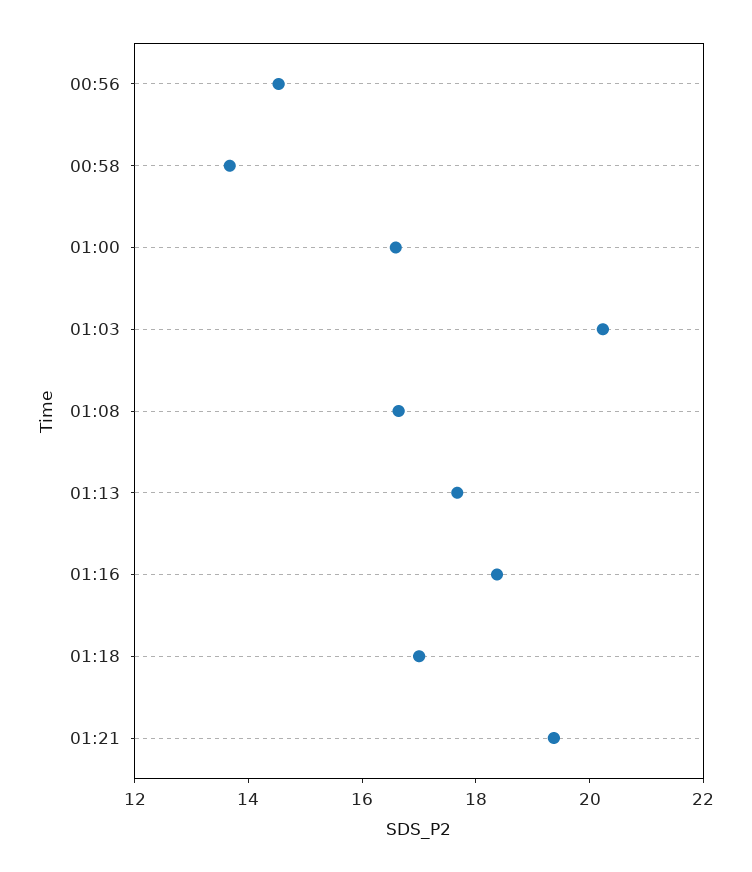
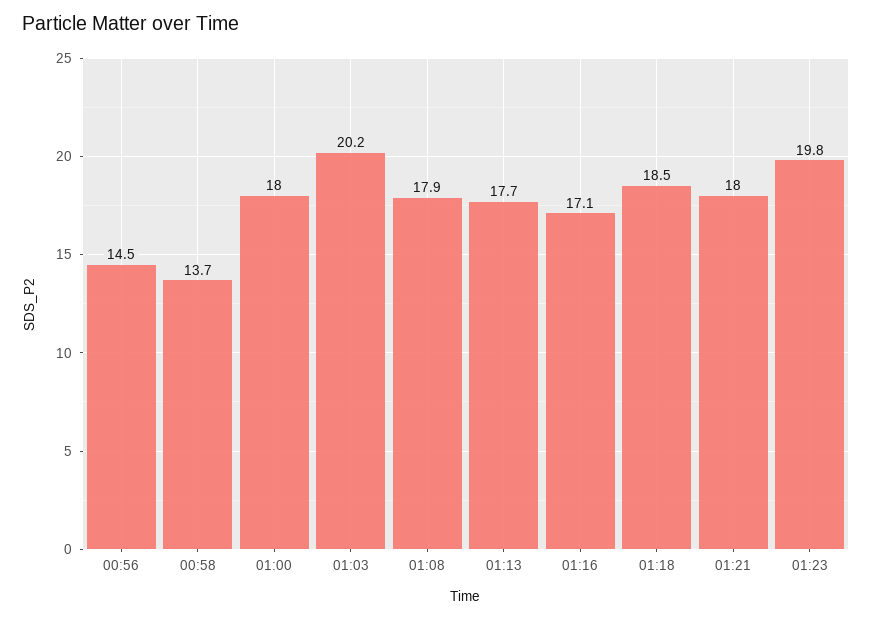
01:00: 16.5 -> 18
01:08: 16.5 -> 17.9
01:16: 18.5 -> 17.1
01:18: 17 -> 18.5
01:21: 19.5 -> 18
01:23: none -> 19.8

